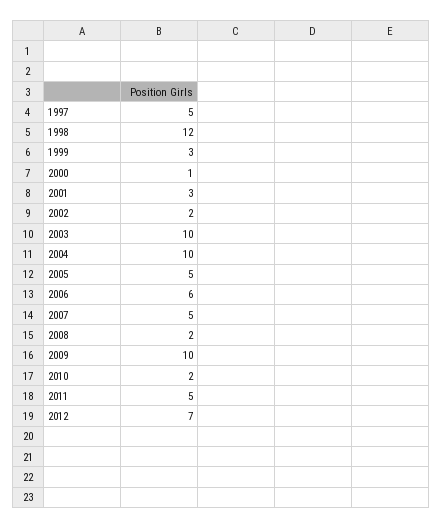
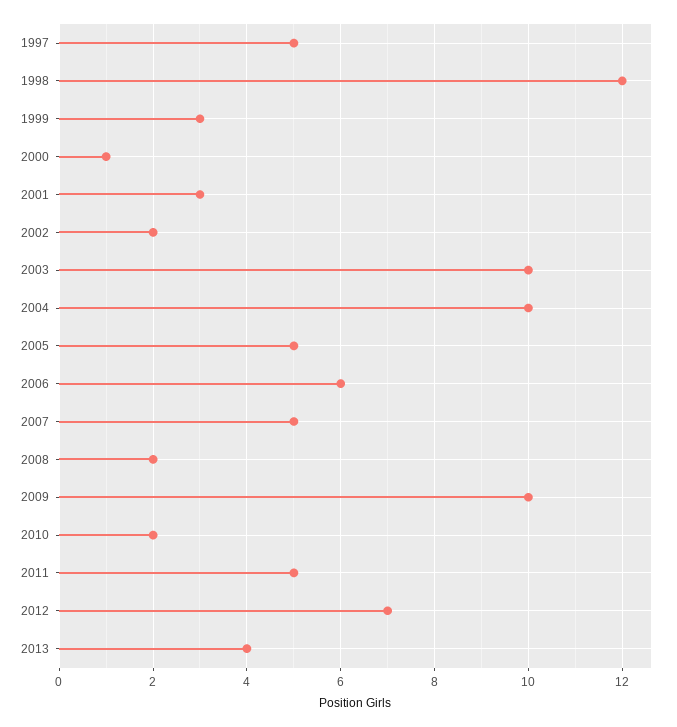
2013: none -> 4

